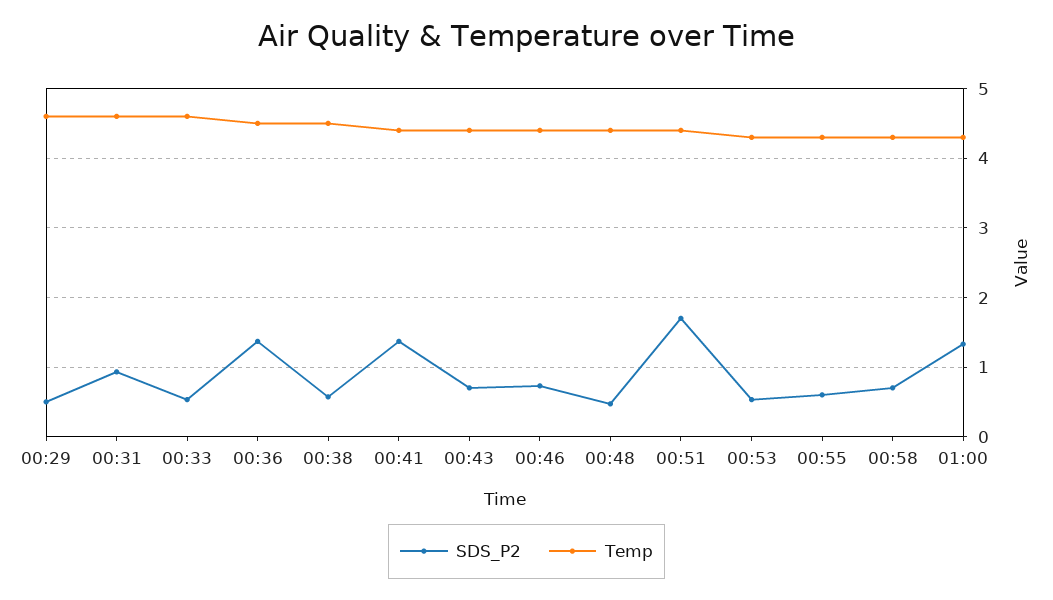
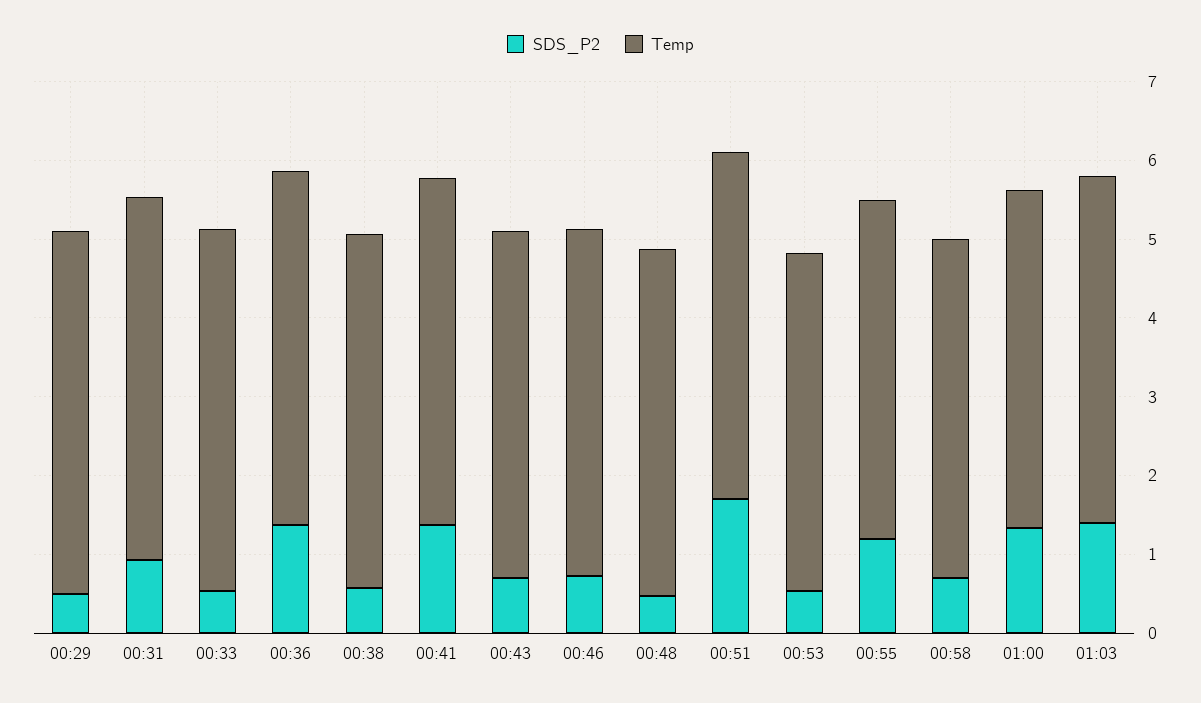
SDS_P2, 00:55: 0.6 -> 1.2
SDS_P2, 01:03: none -> 1.4
Temp, 01:03: none -> 4.4

